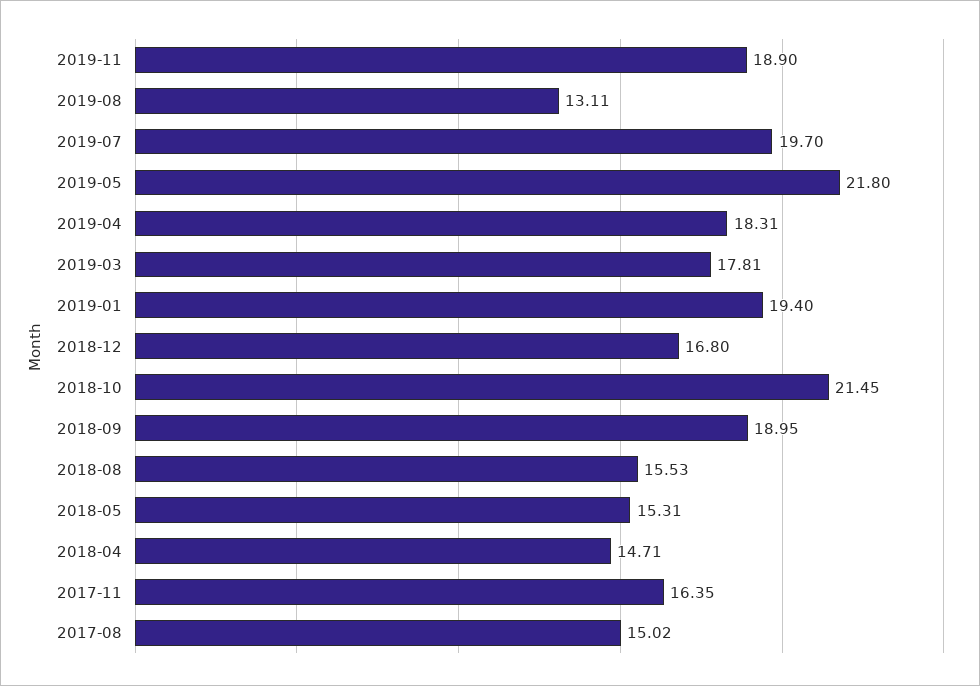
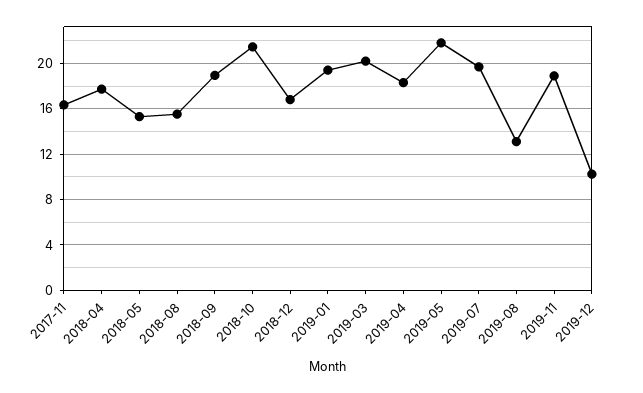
2019-03: 17.81 -> 20
2018-04: 14.71 -> 18
2017-08: 15.02 -> none
2019-12: none -> 10

